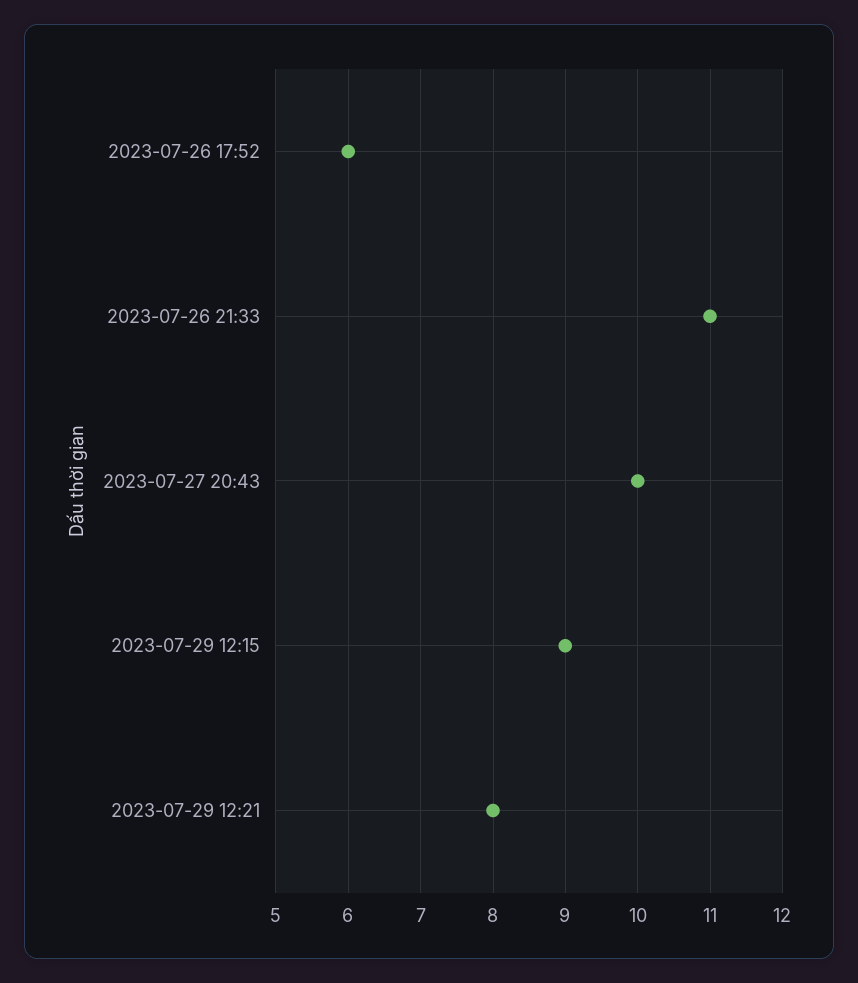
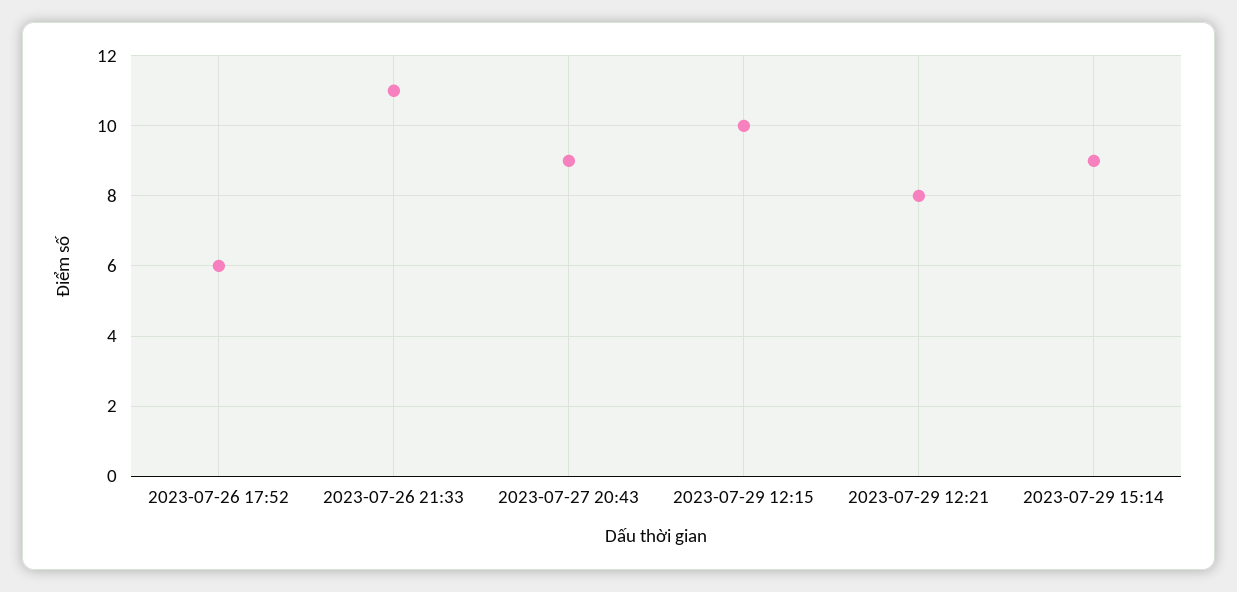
2023-07-27 20:43: 10 -> 9
2023-07-29 12:15: 9 -> 10
2023-07-29 15:14: none -> 9

